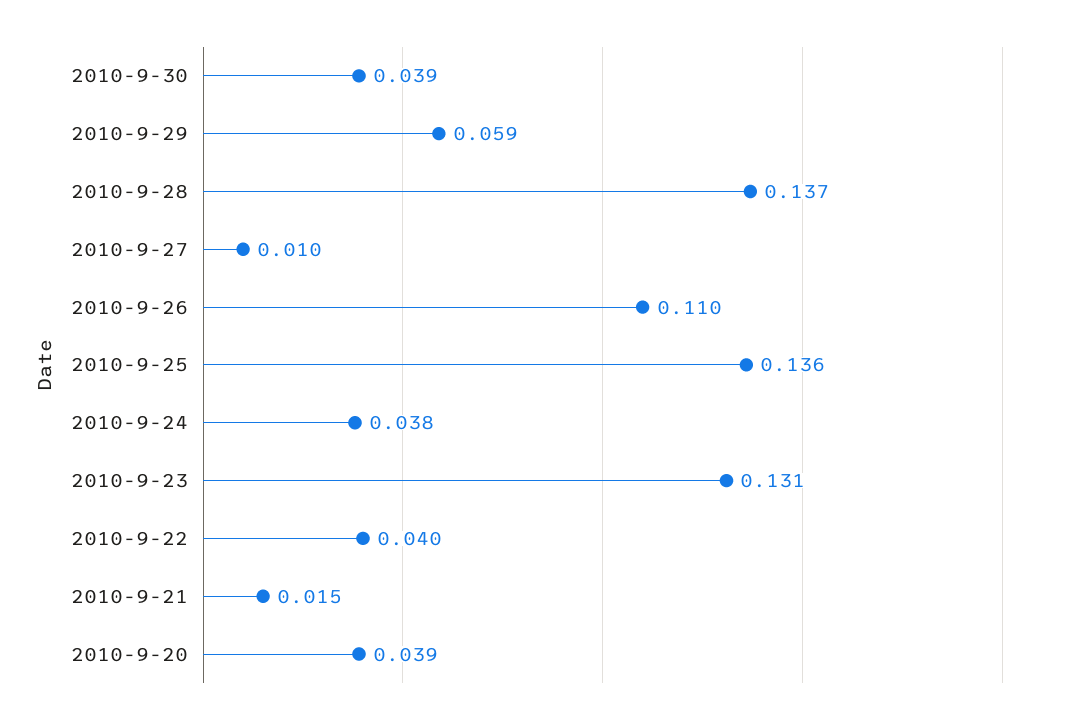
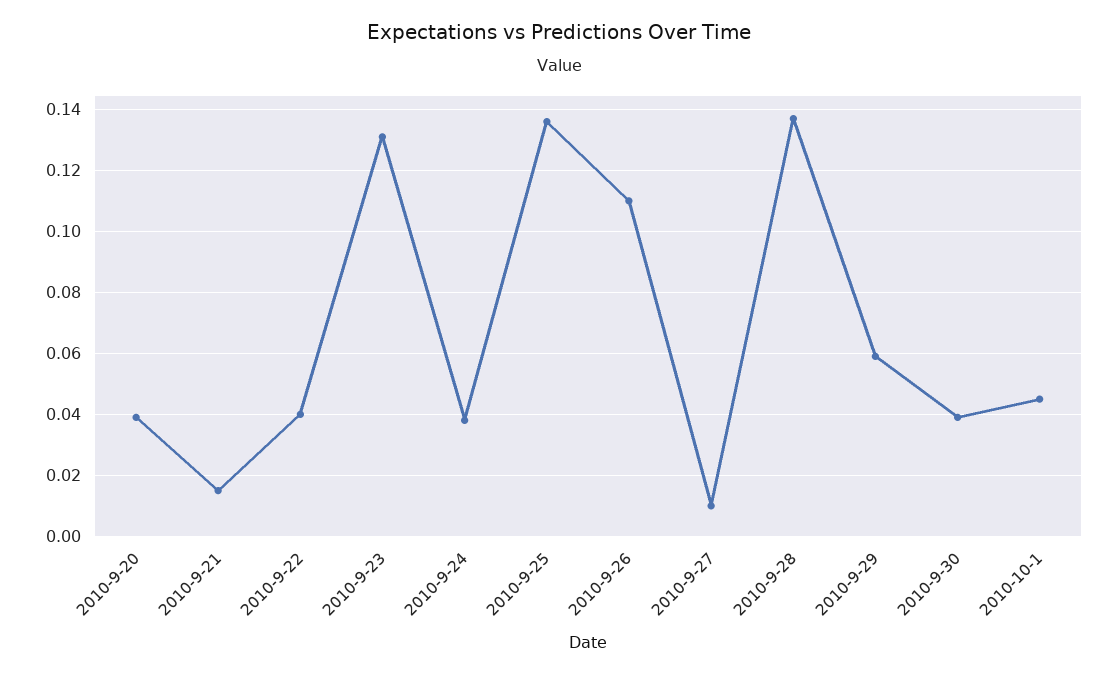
2010-10-1: none -> 0.045

